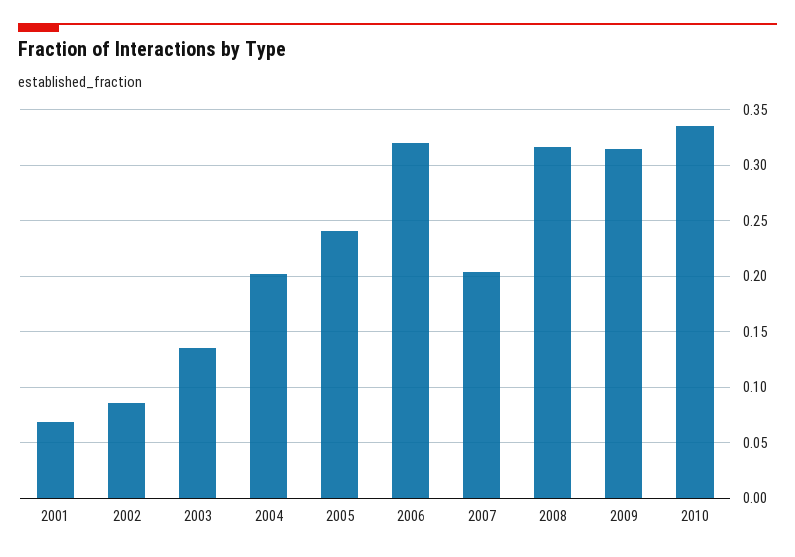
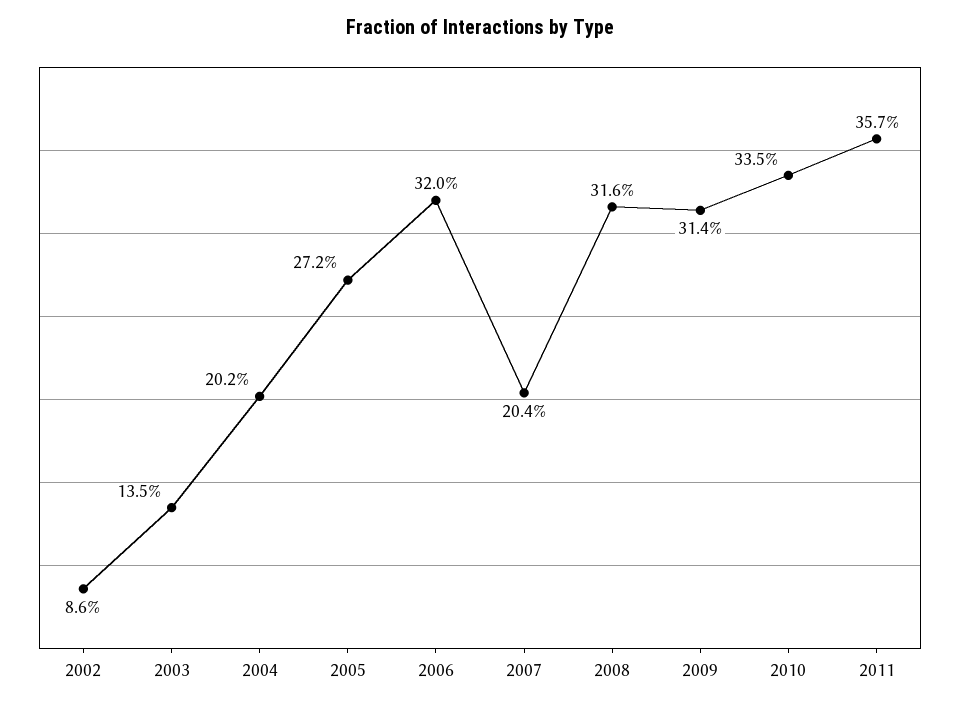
2001: 0.07 -> none
2005: 0.24 -> 0.272
2011: none -> 0.357

